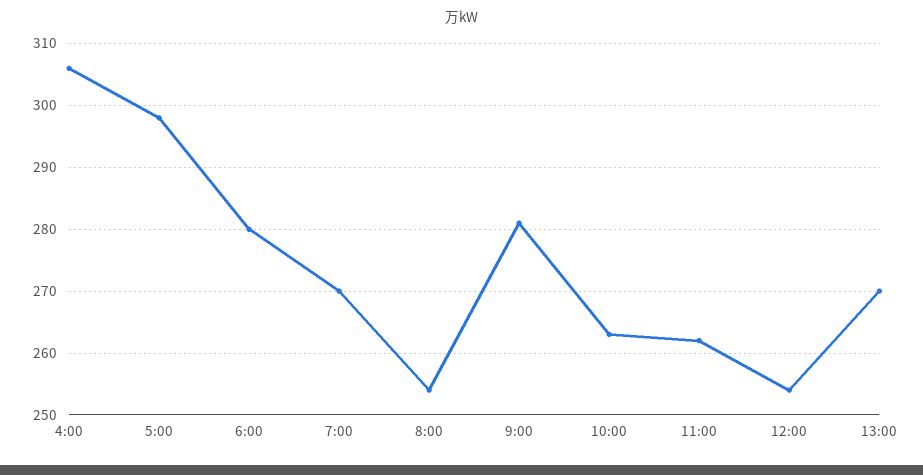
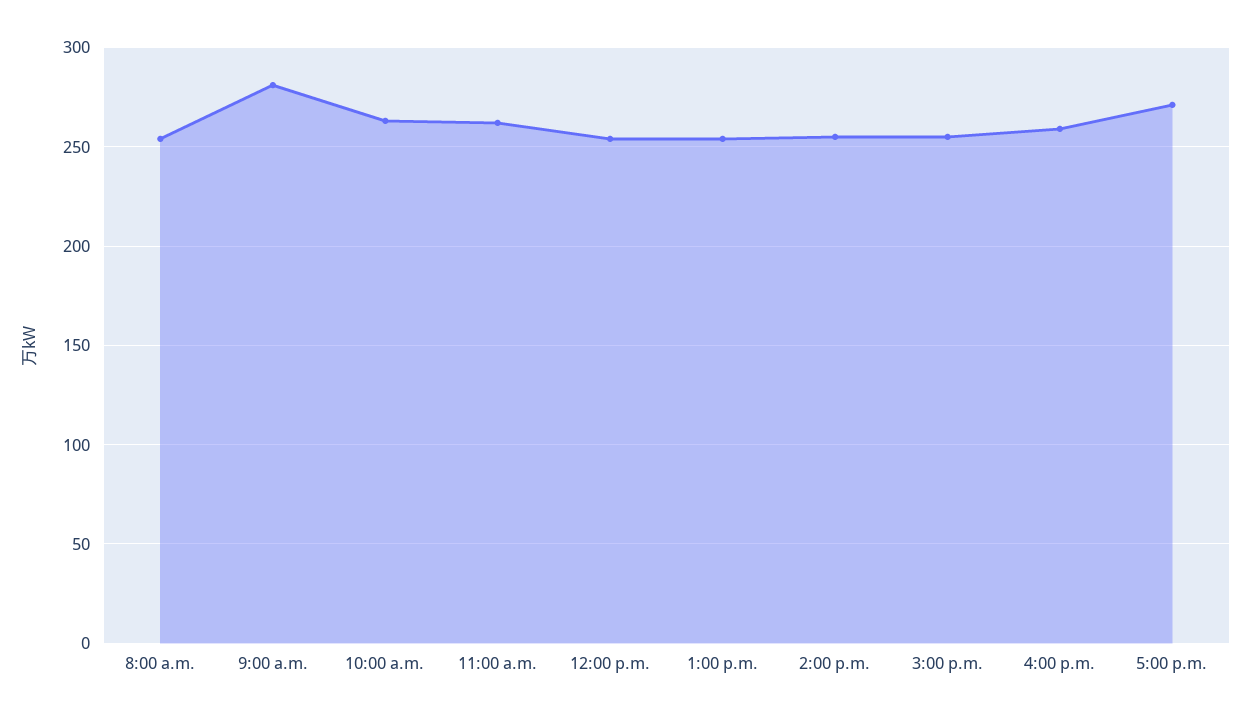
4:00: 306 -> none
5:00: 298 -> none
6:00: 280 -> none
7:00: 270 -> none
13:00: 270 -> 255
2:00 p.m.: none -> 255
3:00 p.m.: none -> 255
4:00 p.m.: none -> 260
5:00 p.m.: none -> 270

